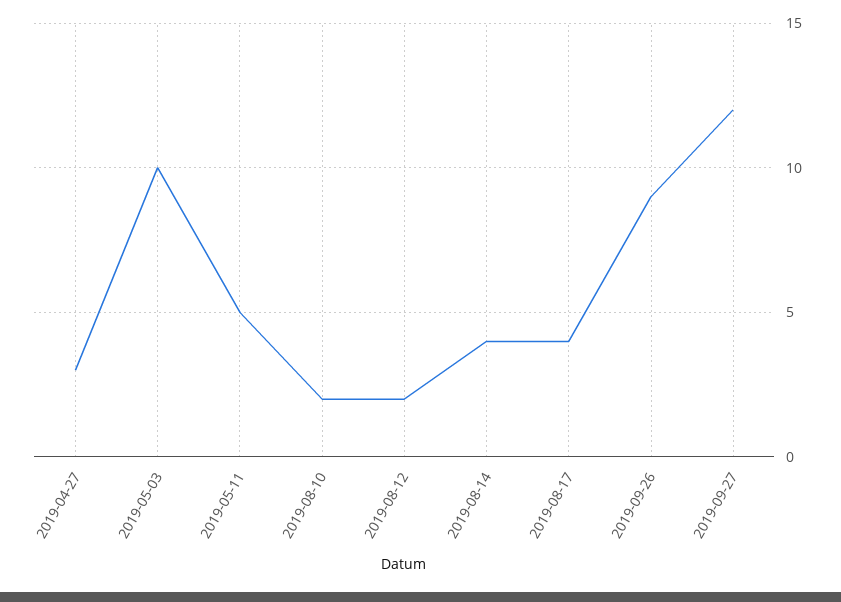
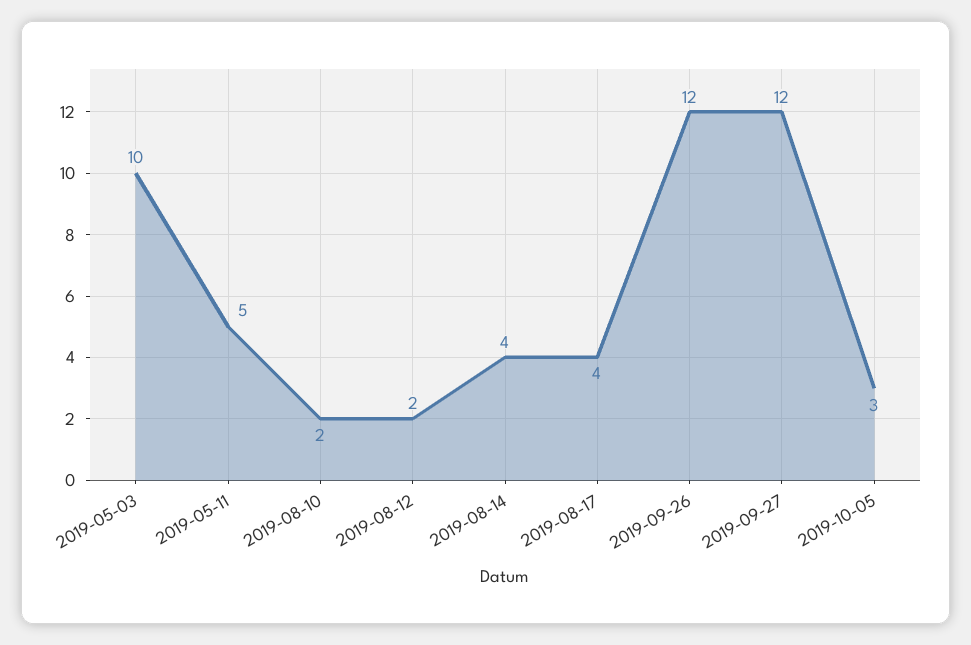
2019-04-27: 3 -> none
2019-09-26: 9 -> 12
2019-10-05: none -> 3

